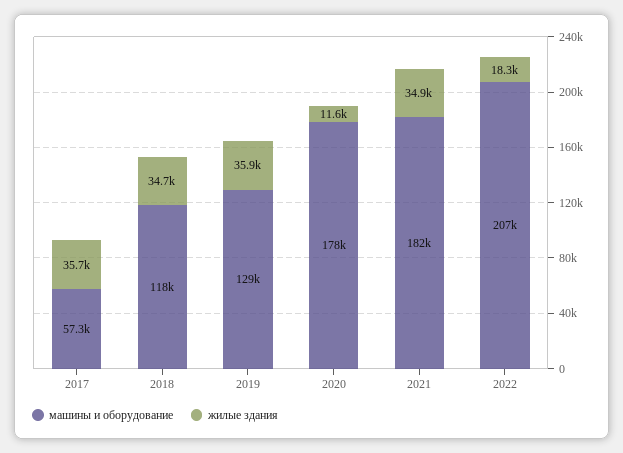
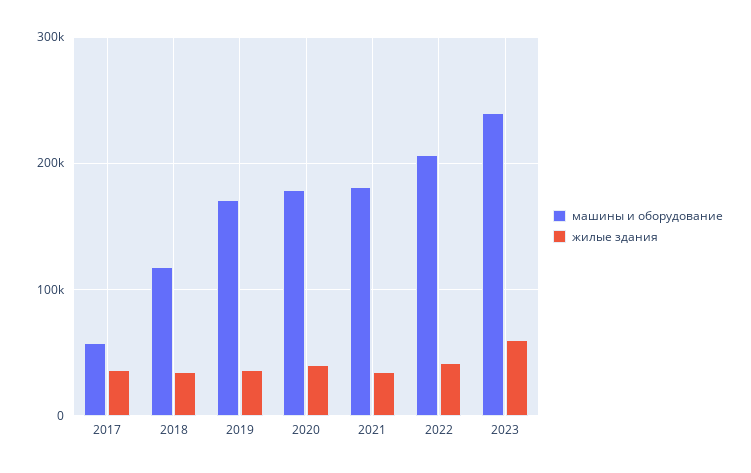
машины и оборудование, 2019: 129000 -> 170000
жилые здания, 2020: 11600 -> 40000
жилые здания, 2022: 18300 -> 40000
машины и оборудование, 2023: none -> 240000
жилые здания, 2023: none -> 60000

